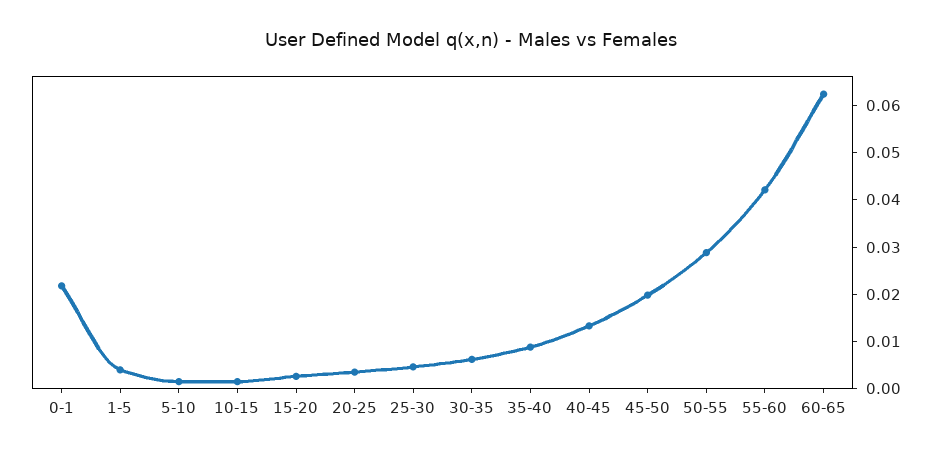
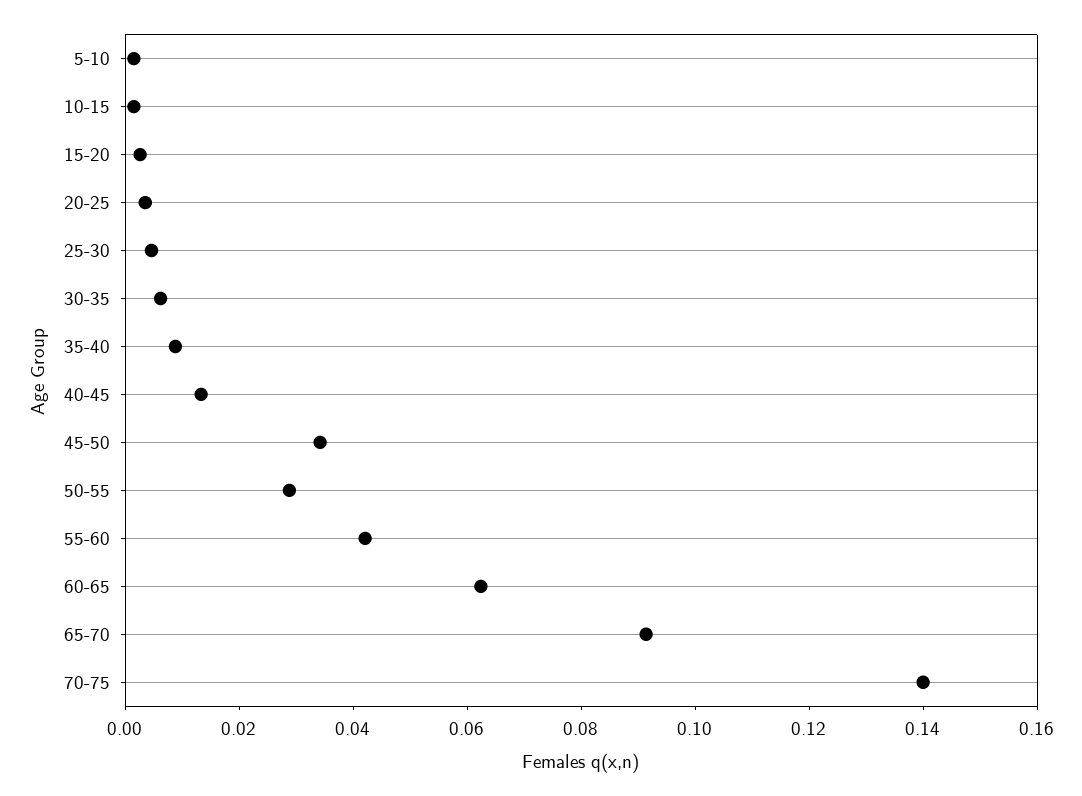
0-1: 0.022 -> none
1-5: 0.004 -> none
45-50: 0.02 -> 0.035
65-70: none -> 0.09
70-75: none -> 0.14

